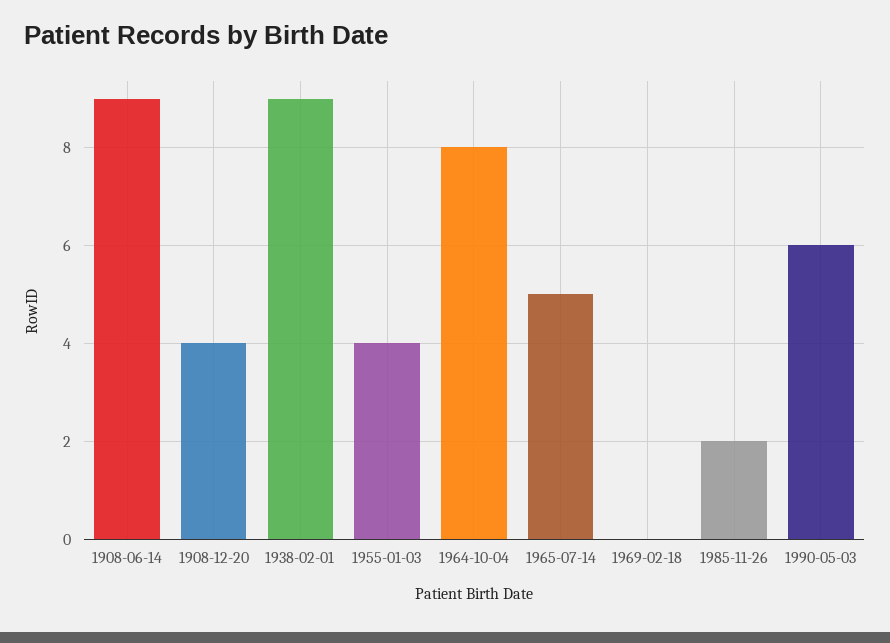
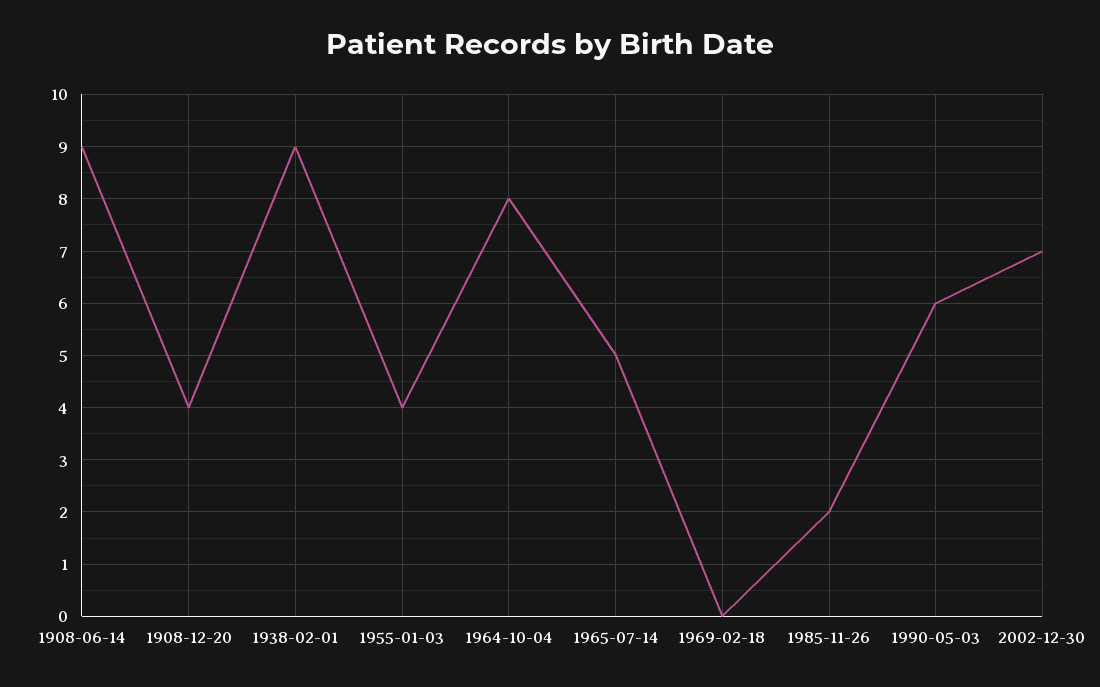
2002-12-30: none -> 7

